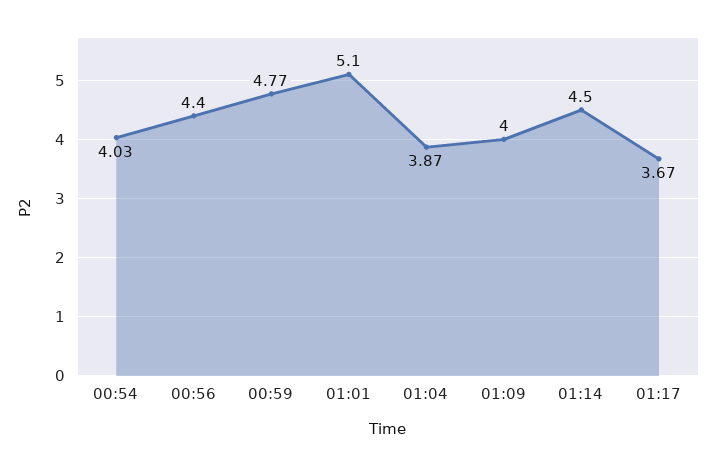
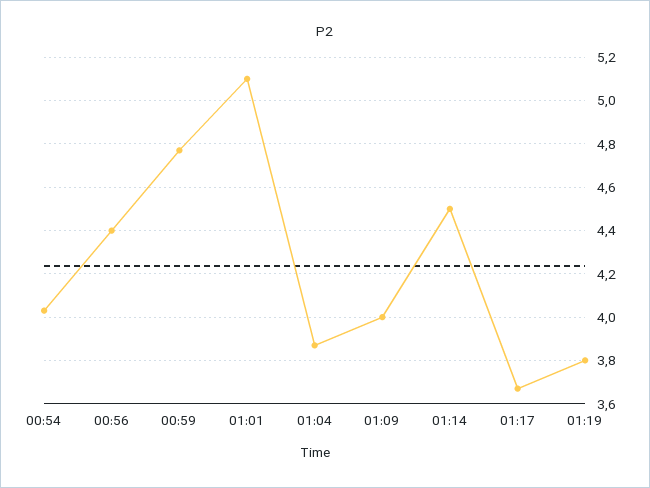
01:19: none -> 3.8

